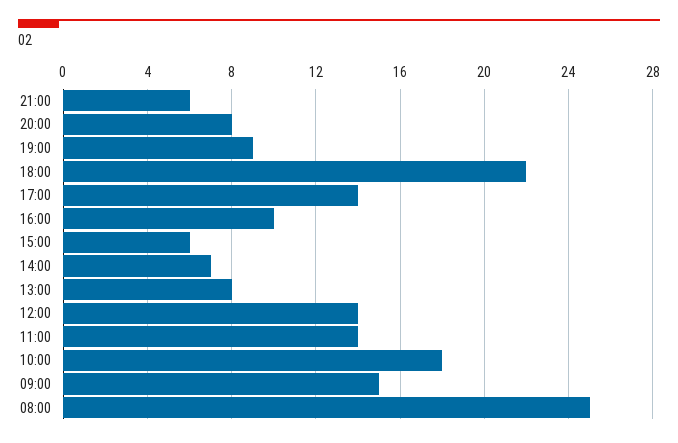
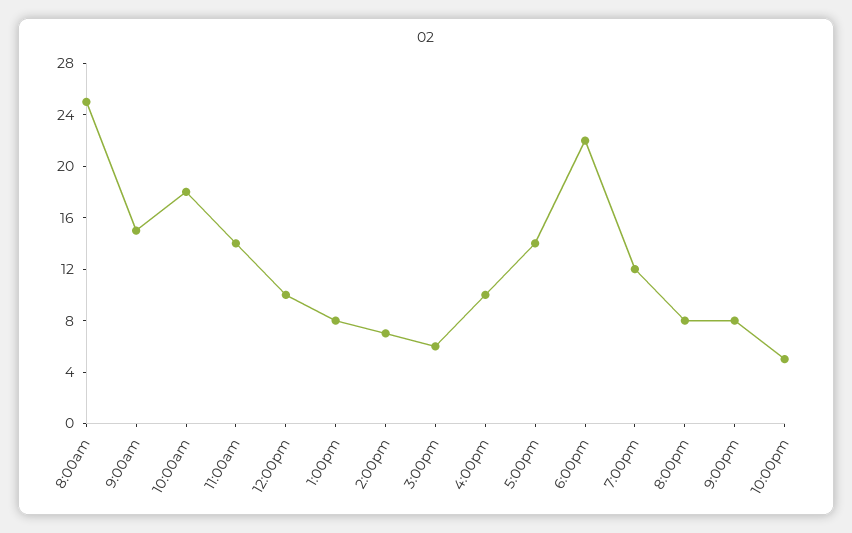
21:00: 6 -> 8
19:00: 9 -> 12
12:00: 14 -> 10
10:00pm: none -> 5

